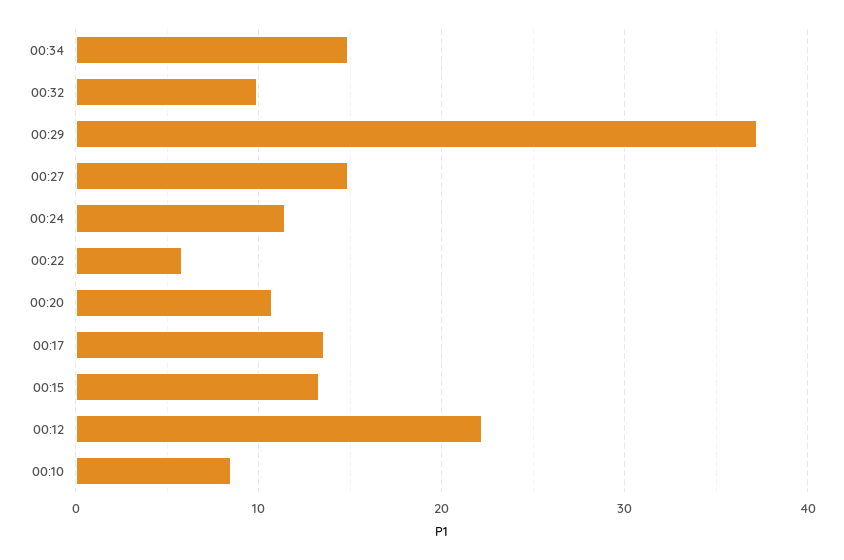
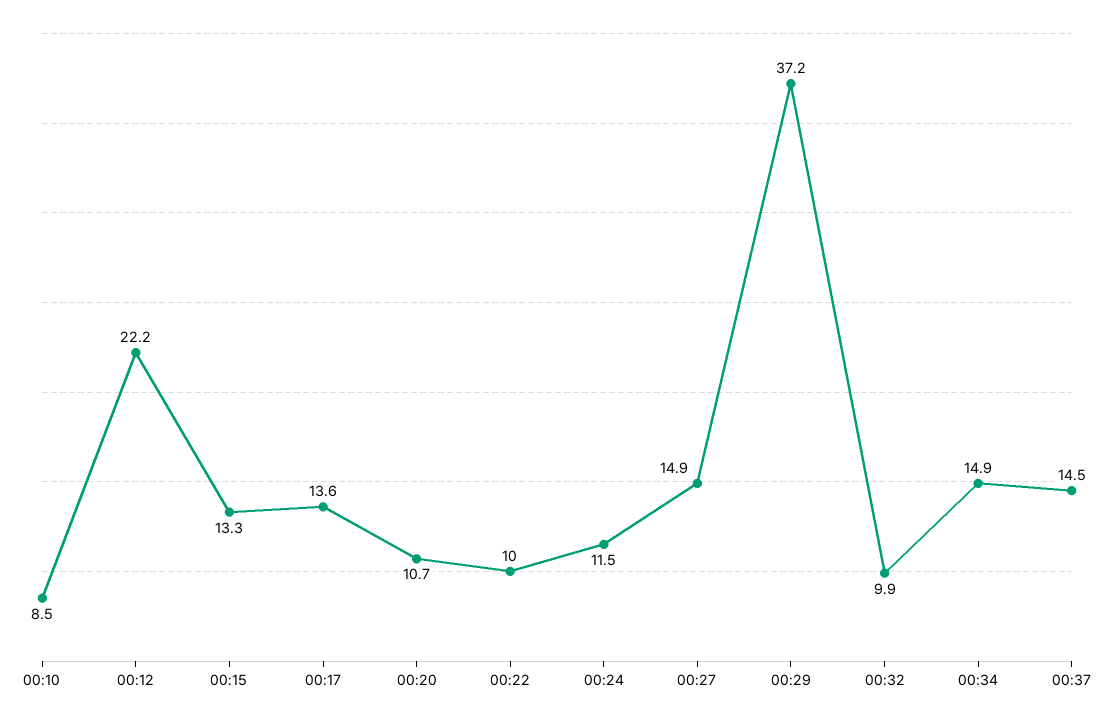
00:22: 6 -> 10
00:37: none -> 14.5

